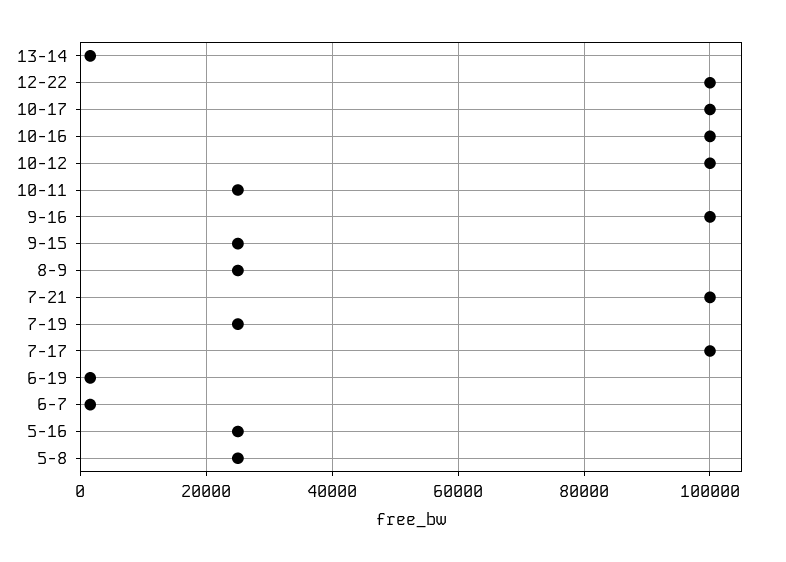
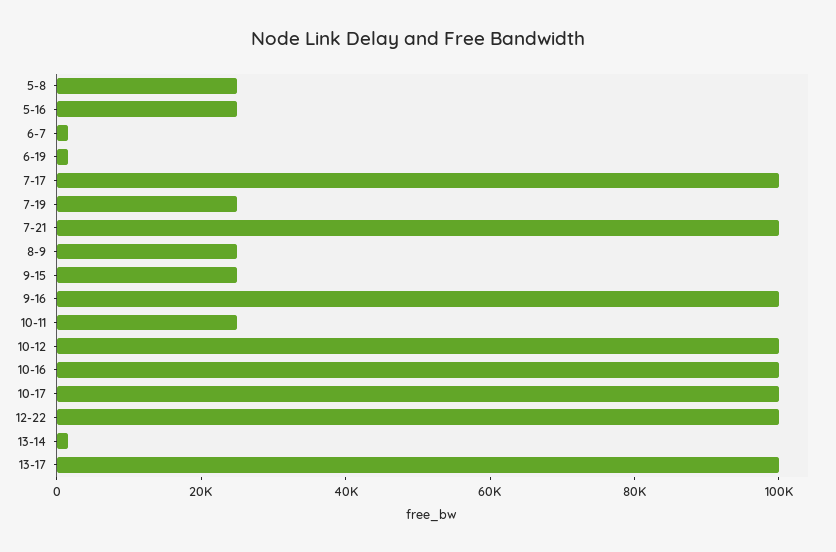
13-17: none -> 100000

